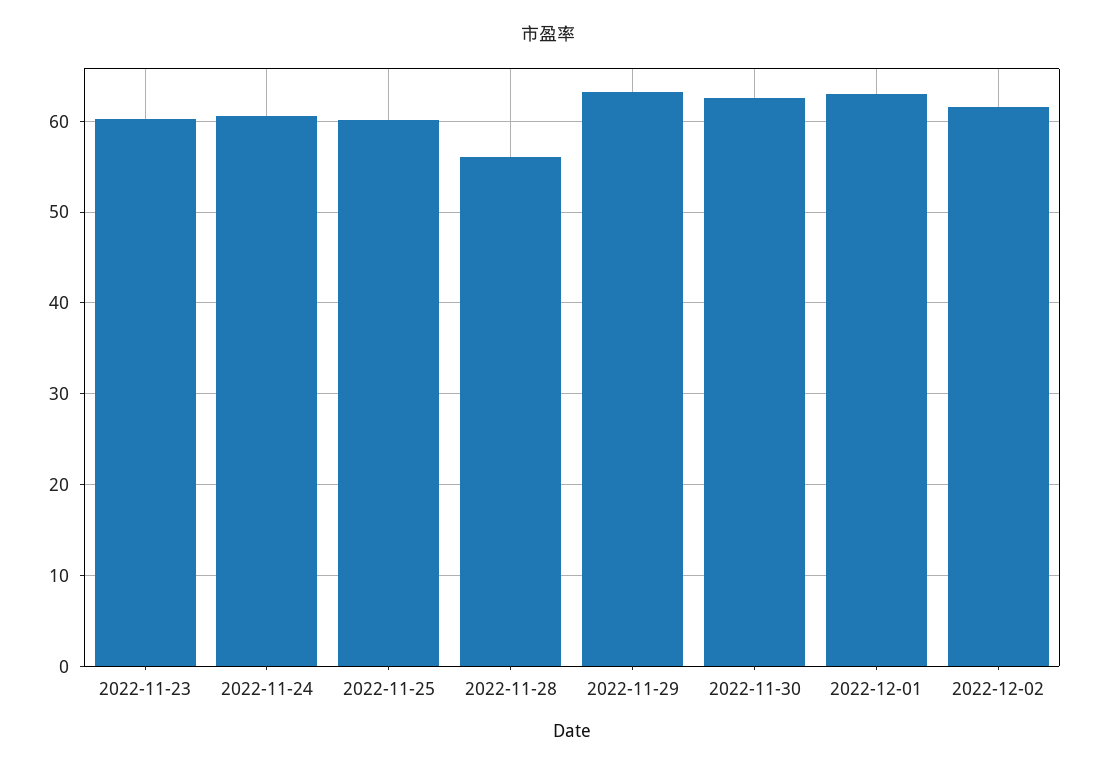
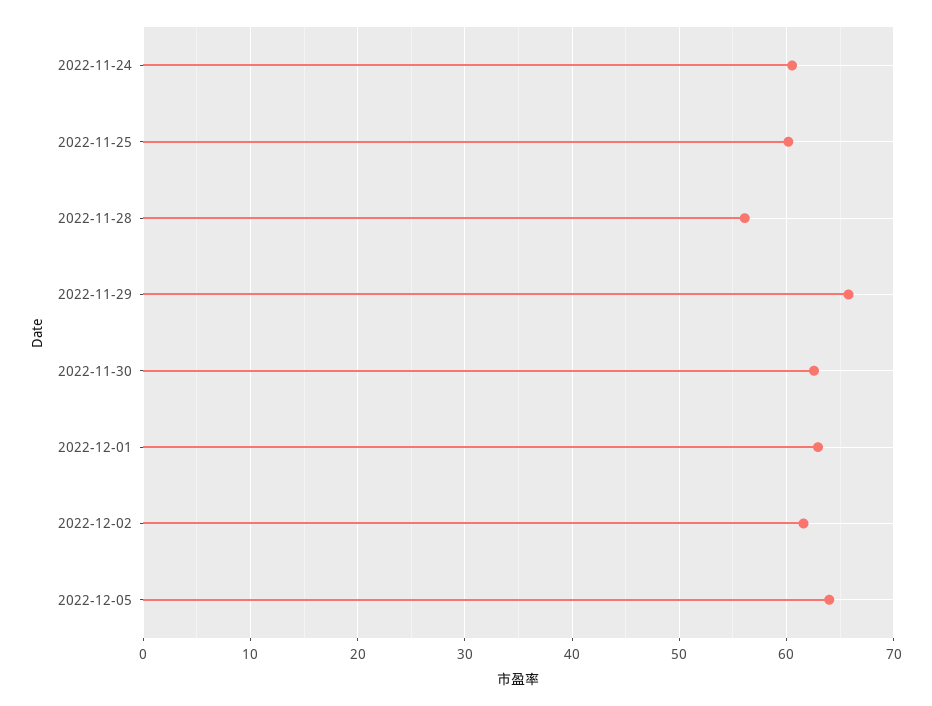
2022-11-23: 60 -> none
2022-11-29: 63 -> 66
2022-12-05: none -> 64

